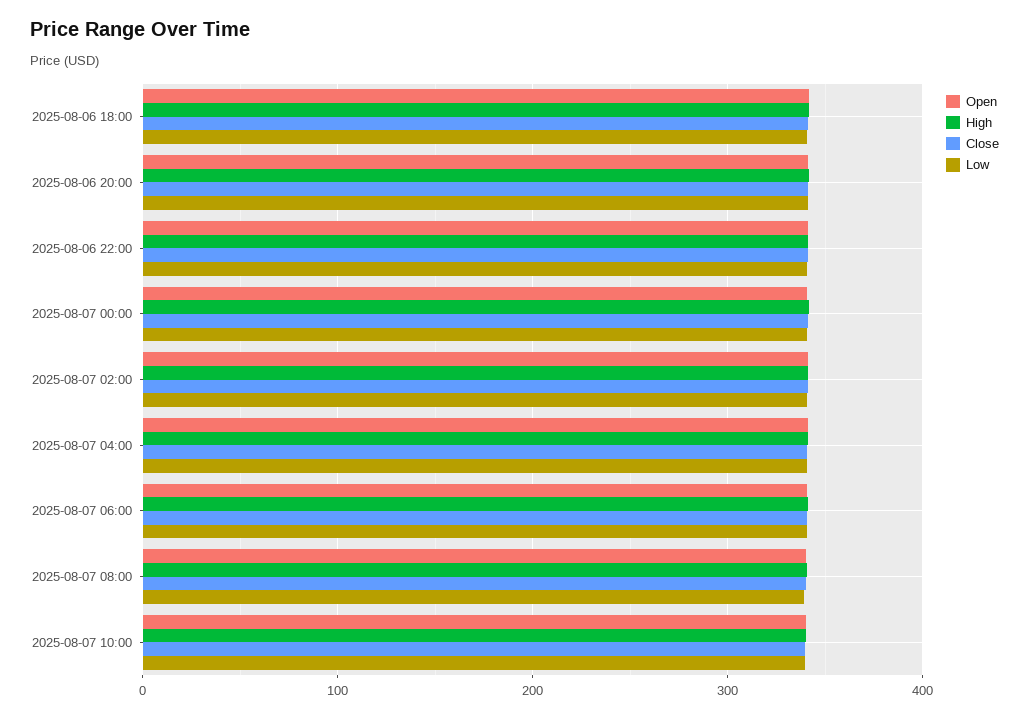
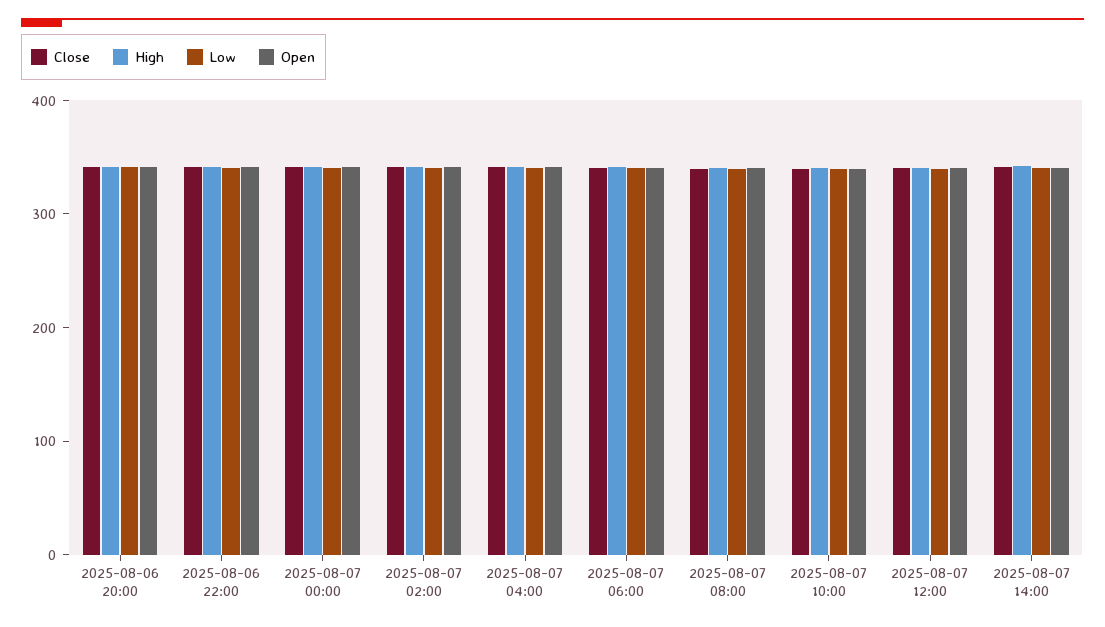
Open, 2025-08-06 18:00: 340 -> none
High, 2025-08-06 18:00: 340 -> none
Close, 2025-08-06 18:00: 340 -> none
Low, 2025-08-06 18:00: 340 -> none
Close, 2025-08-07 12:00: none -> 340
High, 2025-08-07 12:00: none -> 340
Low, 2025-08-07 12:00: none -> 340
Open, 2025-08-07 12:00: none -> 340
Close, 2025-08-07 14:00: none -> 340
High, 2025-08-07 14:00: none -> 340
Low, 2025-08-07 14:00: none -> 340
Open, 2025-08-07 14:00: none -> 340

